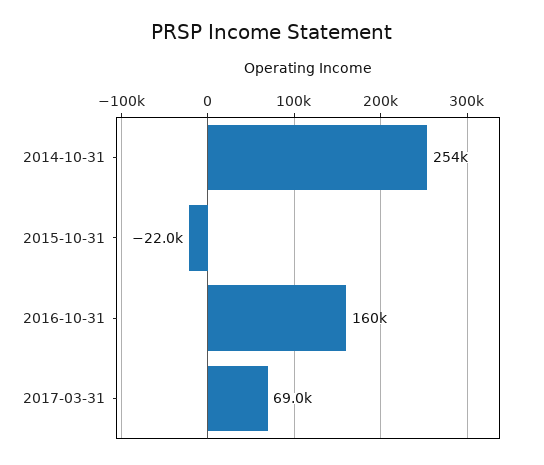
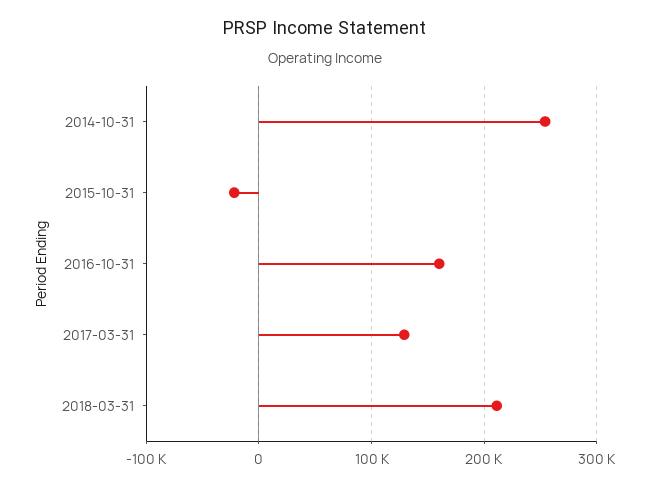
2017-03-31: 69000 -> 130000
2018-03-31: none -> 210000

